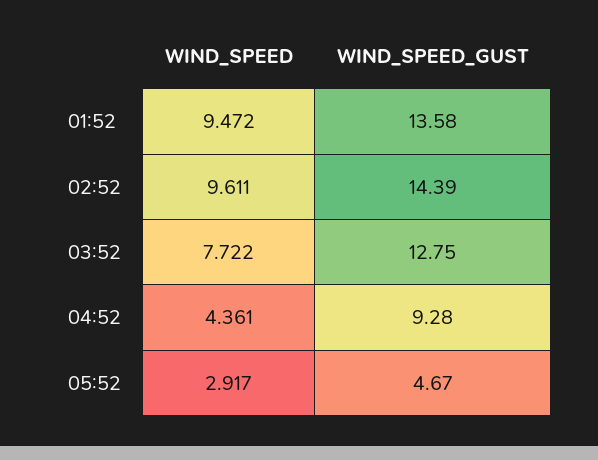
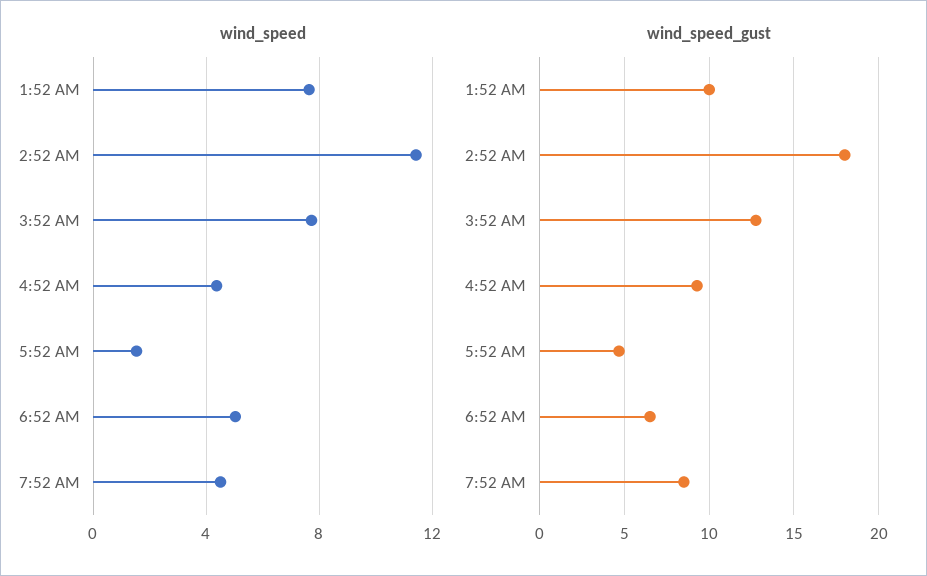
WIND_SPEED, 01:52: 9.472 -> 7.5
WIND_SPEED_GUST, 01:52: 13.58 -> 10
WIND_SPEED, 02:52: 9.611 -> 11.5
WIND_SPEED_GUST, 02:52: 14.39 -> 18
WIND_SPEED, 05:52: 2.917 -> 1.5
WIND_SPEED, 6:52 AM: none -> 5
WIND_SPEED, 7:52 AM: none -> 4.5
WIND_SPEED_GUST, 6:52 AM: none -> 6.5
WIND_SPEED_GUST, 7:52 AM: none -> 8.5

